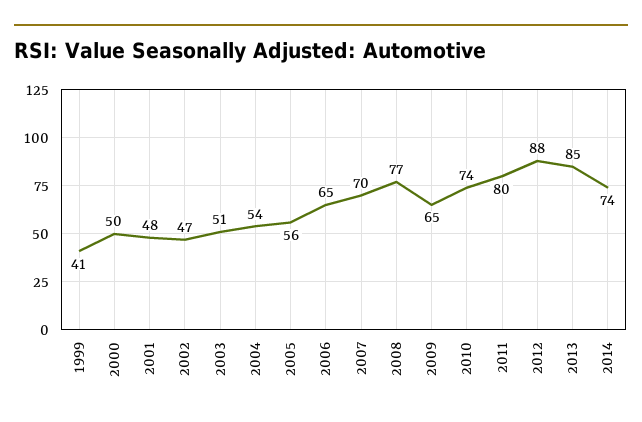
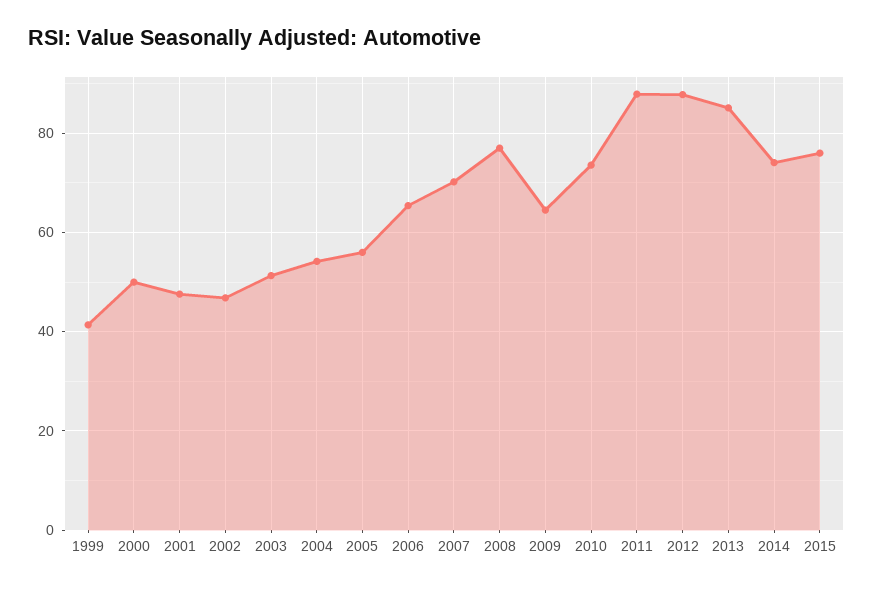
2011: 80 -> 88
2015: none -> 76

